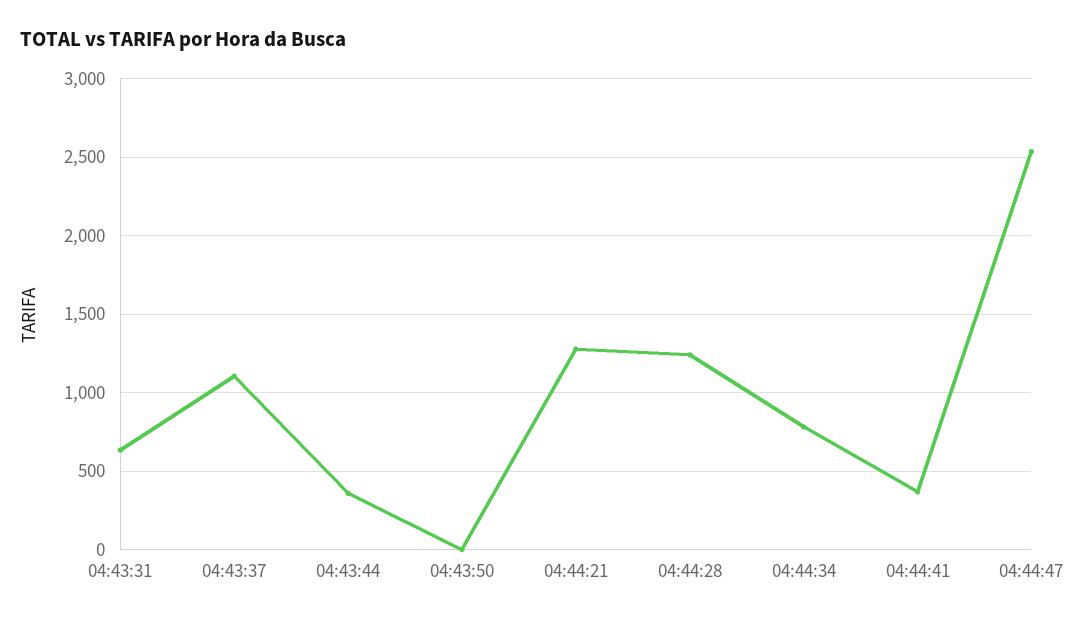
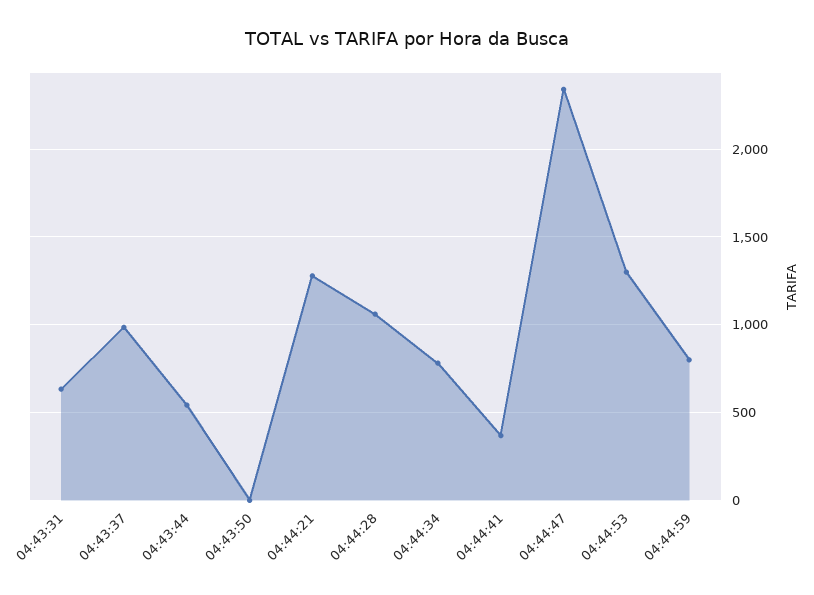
04:43:37: 1100 -> 1000
04:43:44: 350 -> 550
04:44:28: 1250 -> 1050
04:44:47: 2550 -> 2350
04:44:53: none -> 1300
04:44:59: none -> 800

